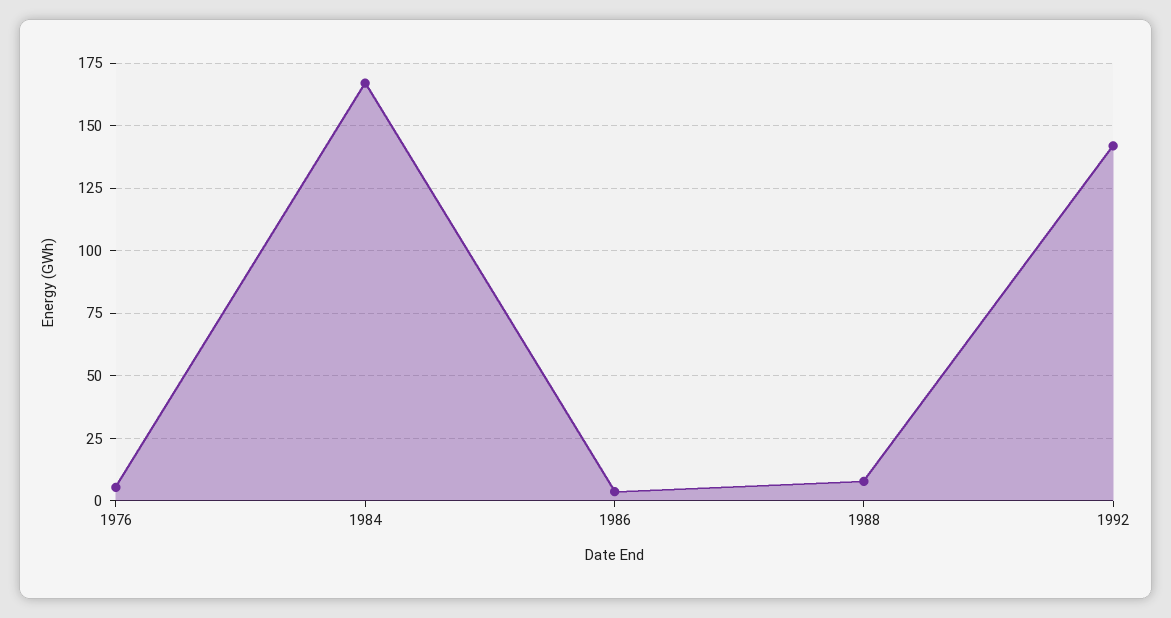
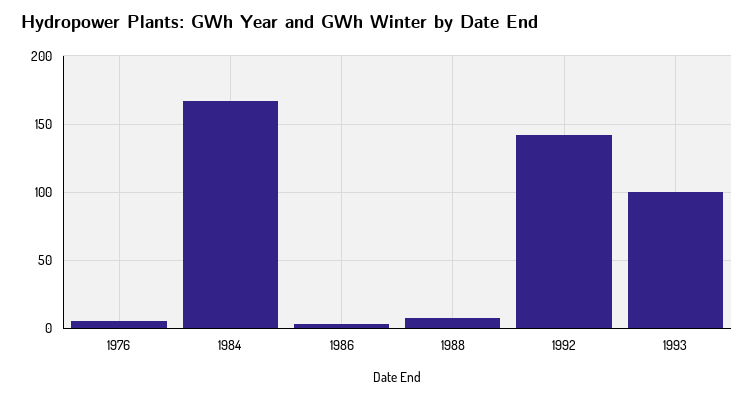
1993: none -> 100

